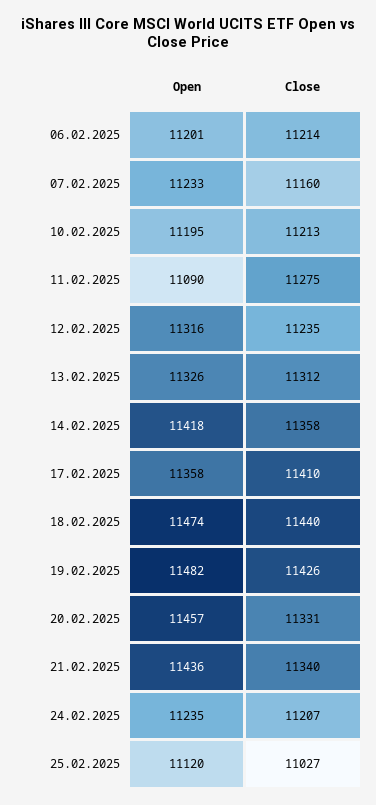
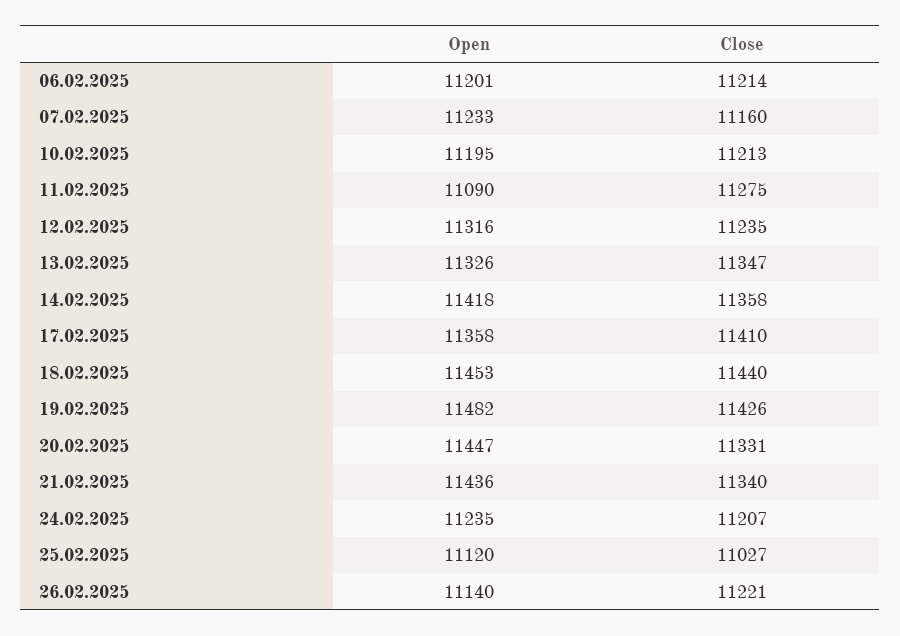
Close, 13.02.2025: 11312 -> 11347
Open, 18.02.2025: 11474 -> 11453
Open, 20.02.2025: 11457 -> 11447
Open, 26.02.2025: none -> 11140
Close, 26.02.2025: none -> 11221

